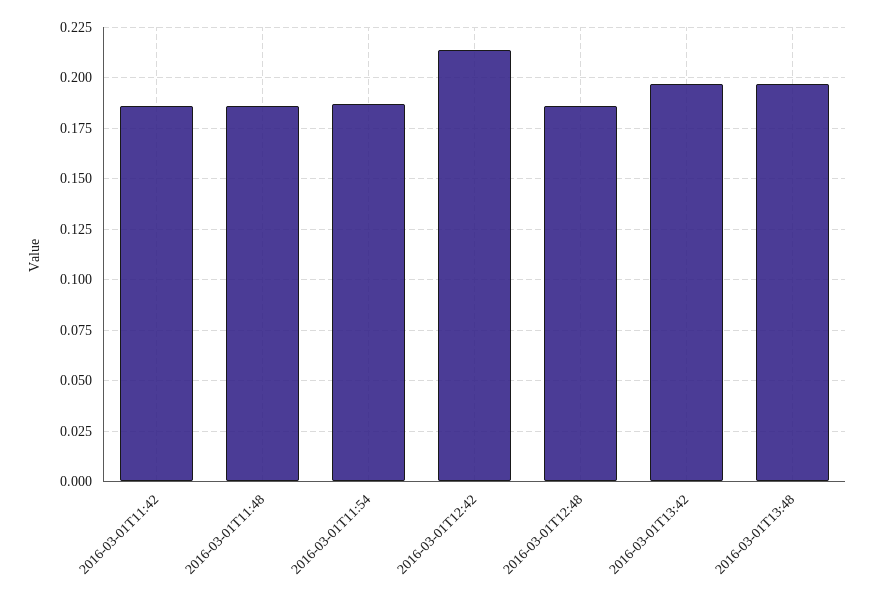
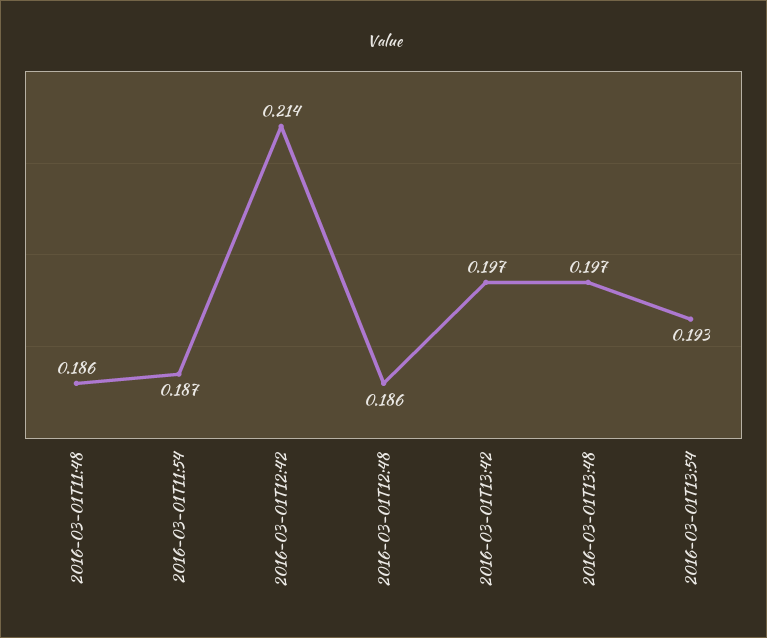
2016-03-01T11:42: 0.185 -> none
2016-03-01T13:54: none -> 0.193

